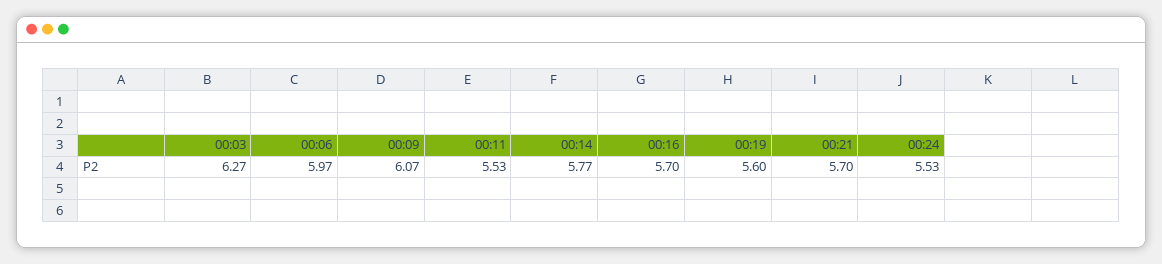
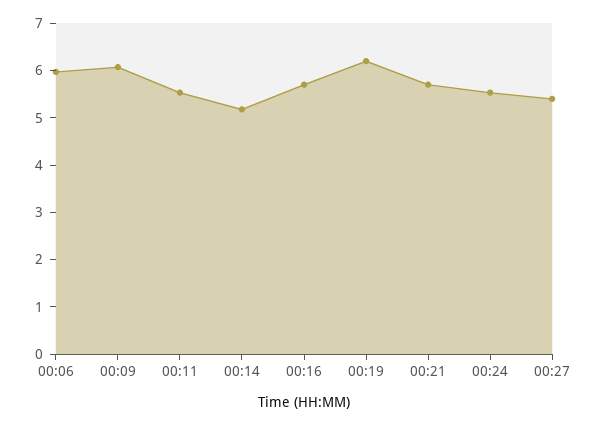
00:03: 6.27 -> none
00:14: 5.77 -> 5.2
00:19: 5.6 -> 6.2
00:27: none -> 5.4

